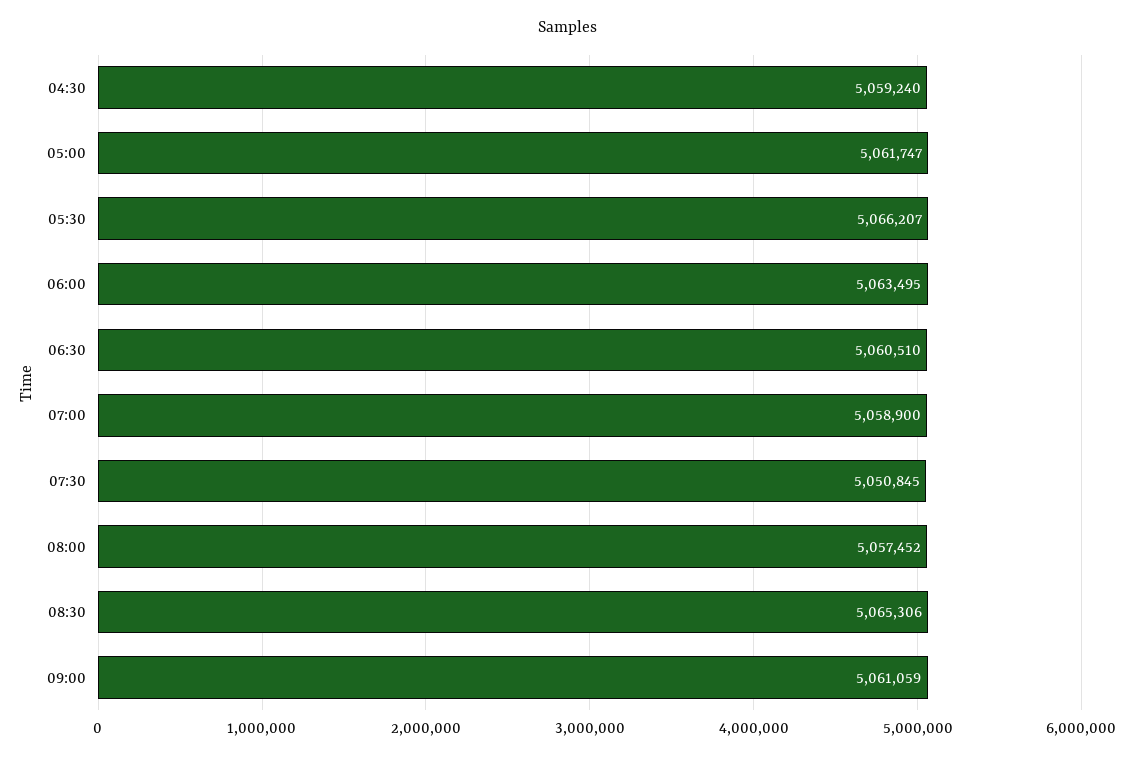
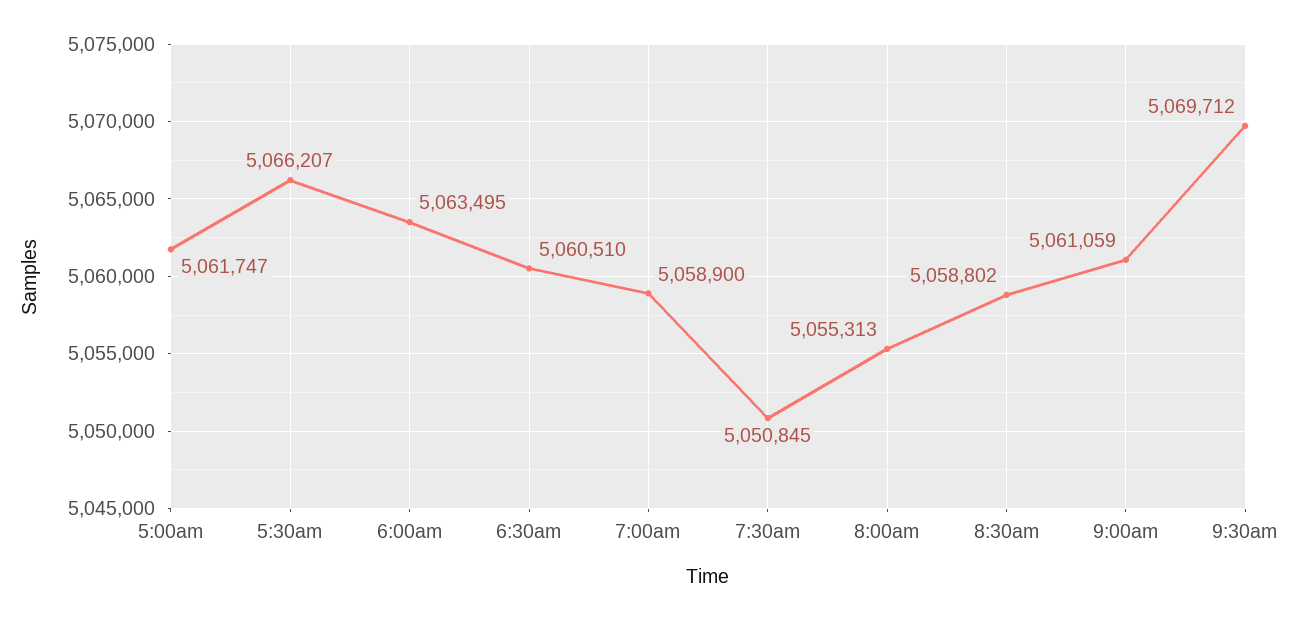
04:30: 5059240 -> none
08:00: 5057452 -> 5055313
08:30: 5065306 -> 5058802
9:30am: none -> 5069712

